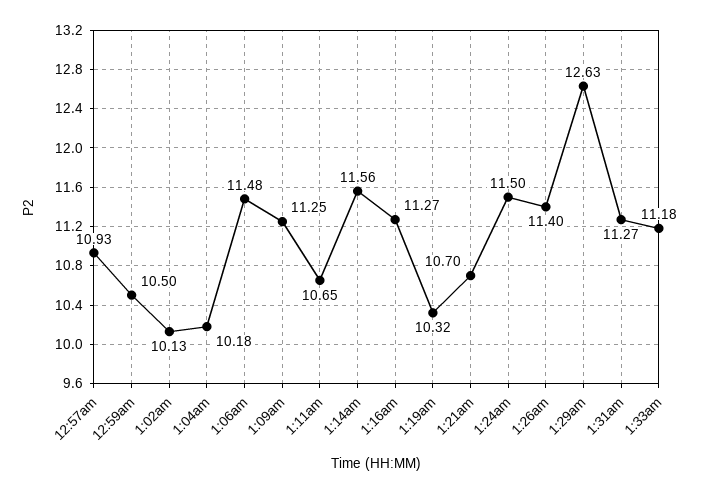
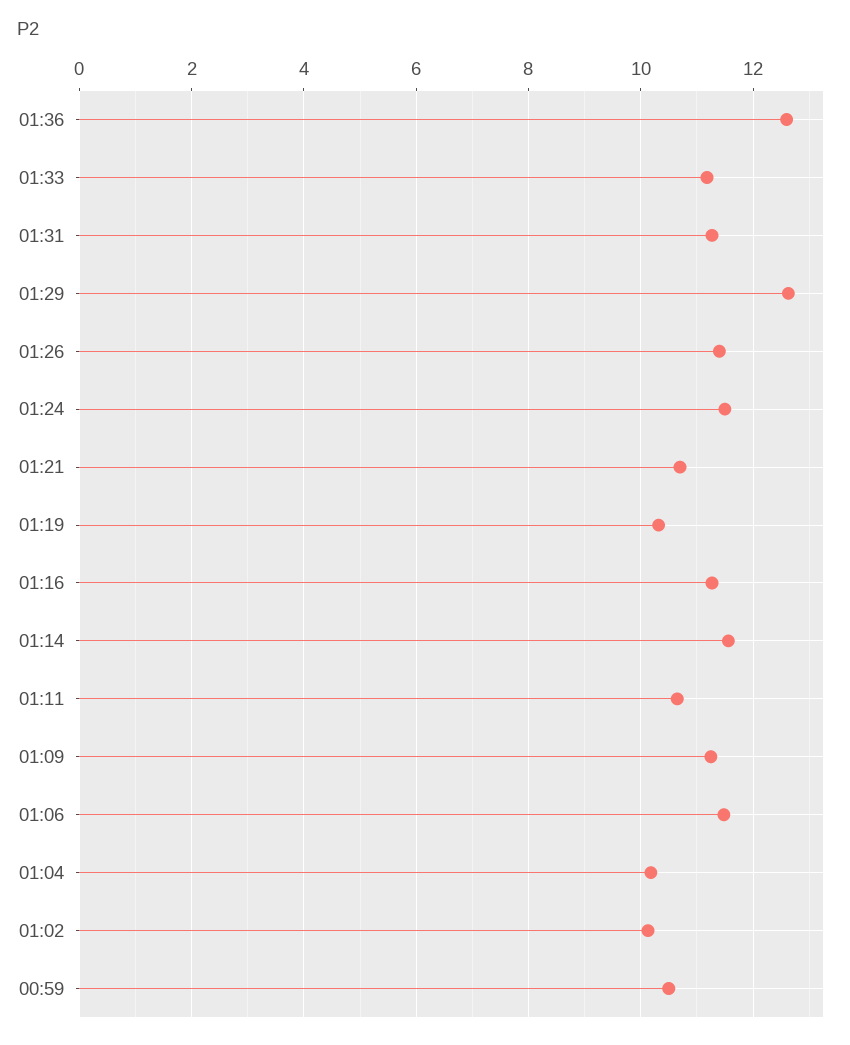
12:57am: 10.93 -> none
01:36: none -> 12.6

